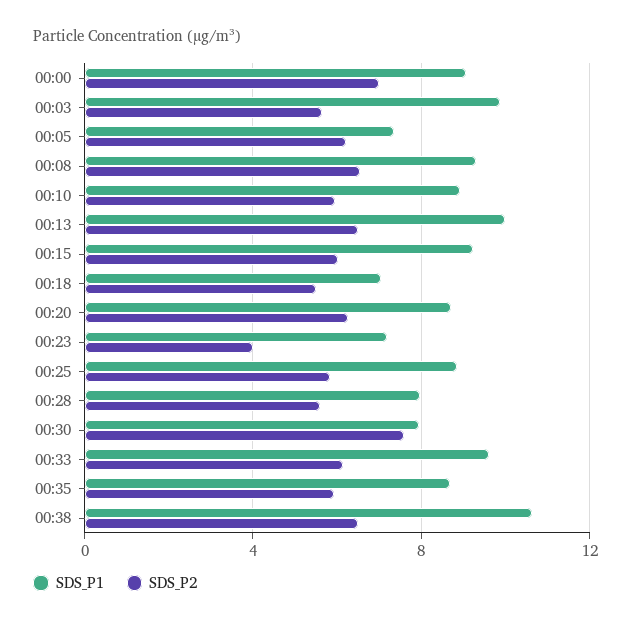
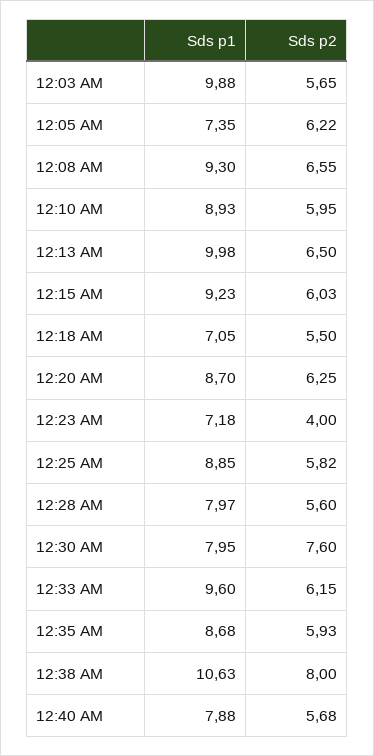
SDS_P1, 00:00: 9 -> none
SDS_P2, 00:00: 7 -> none
SDS_P2, 00:38: 6.5 -> 8
SDS_P1, 12:40 AM: none -> 7.88
SDS_P2, 12:40 AM: none -> 5.68

